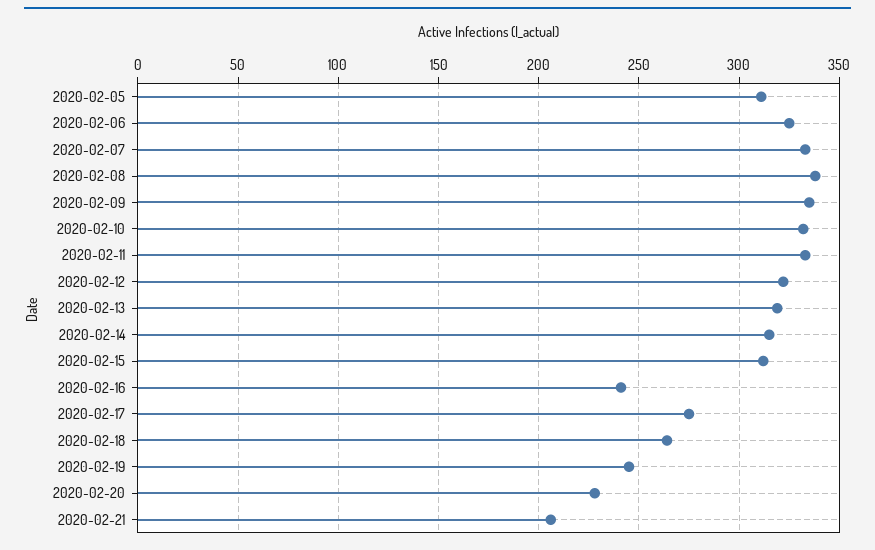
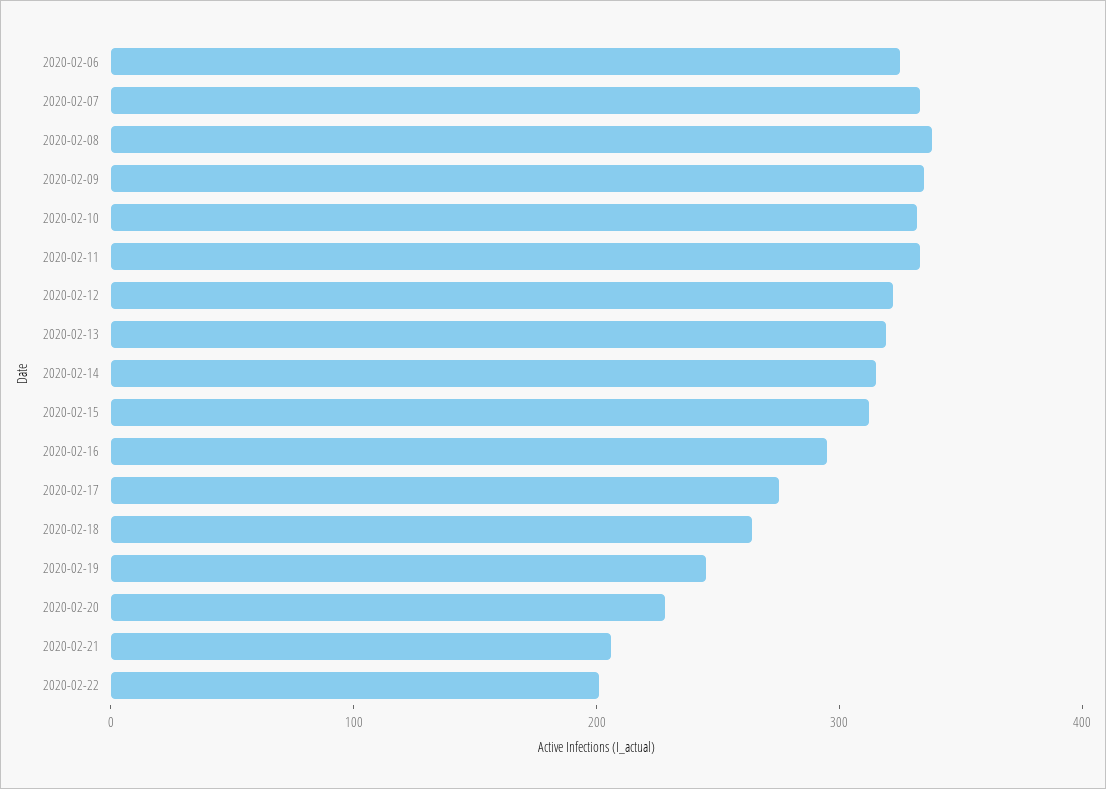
2020-02-05: 310 -> none
2020-02-16: 240 -> 300
2020-02-22: none -> 200

